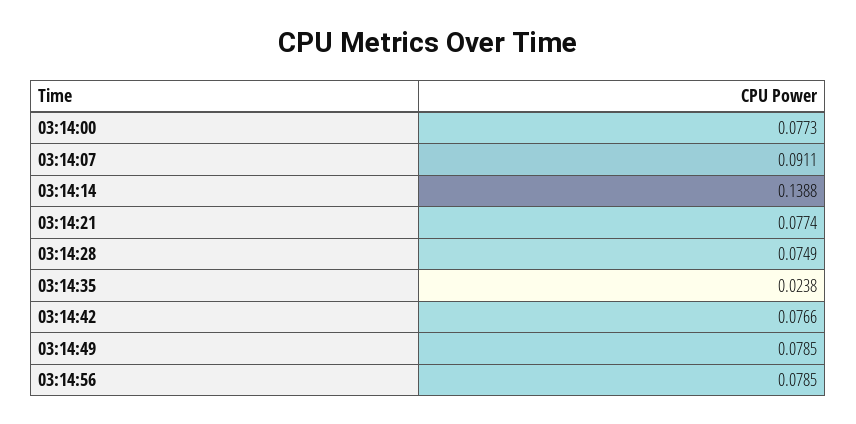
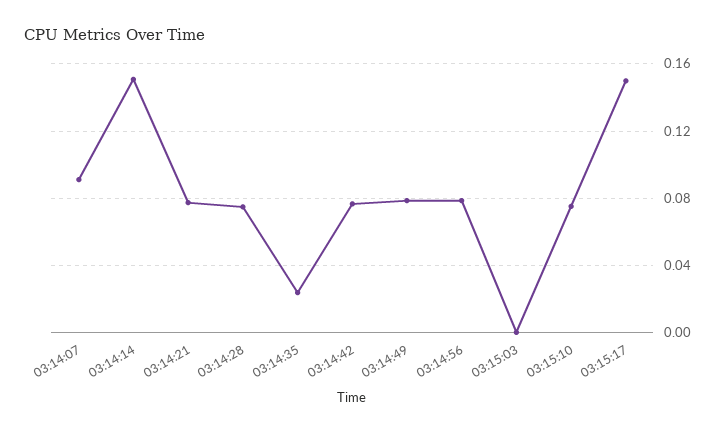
03:14:00: 0.0773 -> none
03:14:14: 0.1388 -> 0.15
03:15:03: none -> 0
03:15:10: none -> 0.075
03:15:17: none -> 0.15

